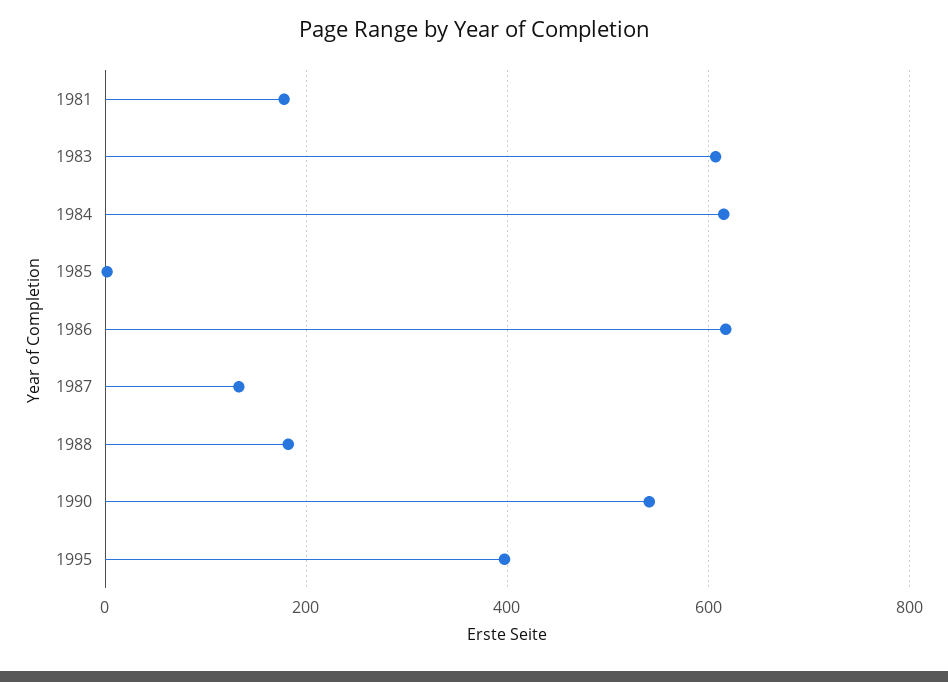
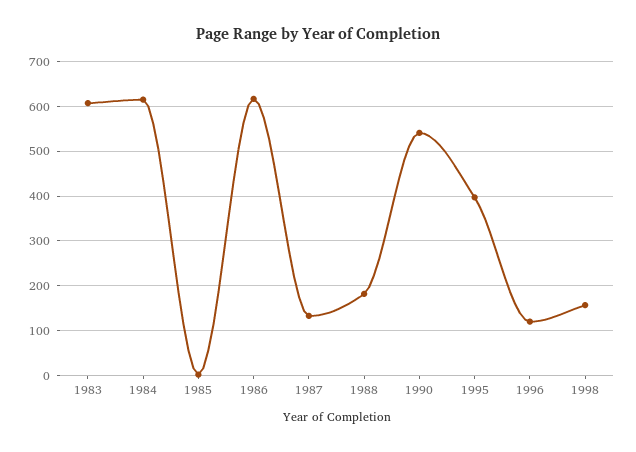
1981: 180 -> none
1996: none -> 120
1998: none -> 160

